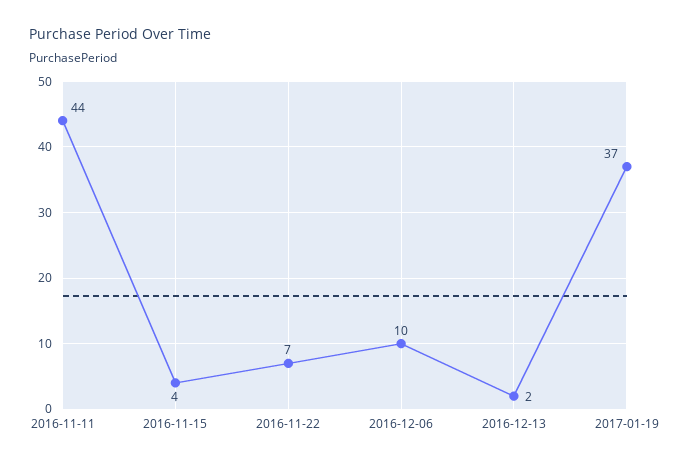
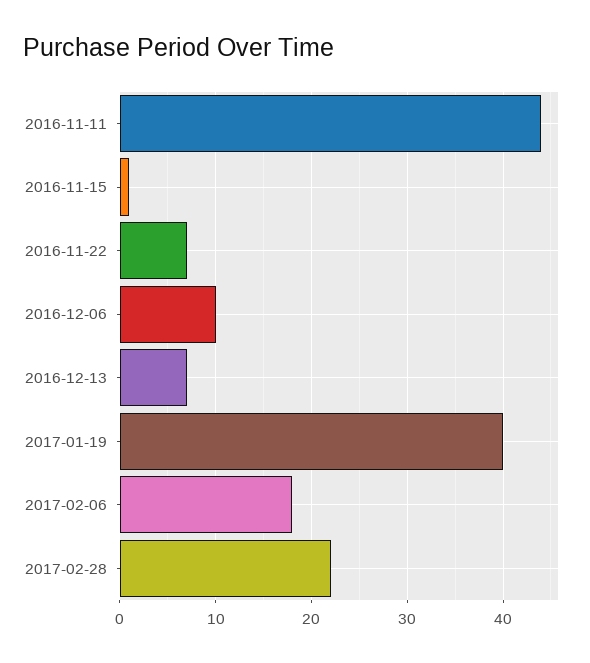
2016-11-15: 4 -> 1
2016-12-13: 2 -> 7
2017-01-19: 37 -> 40
2017-02-06: none -> 18
2017-02-28: none -> 22

